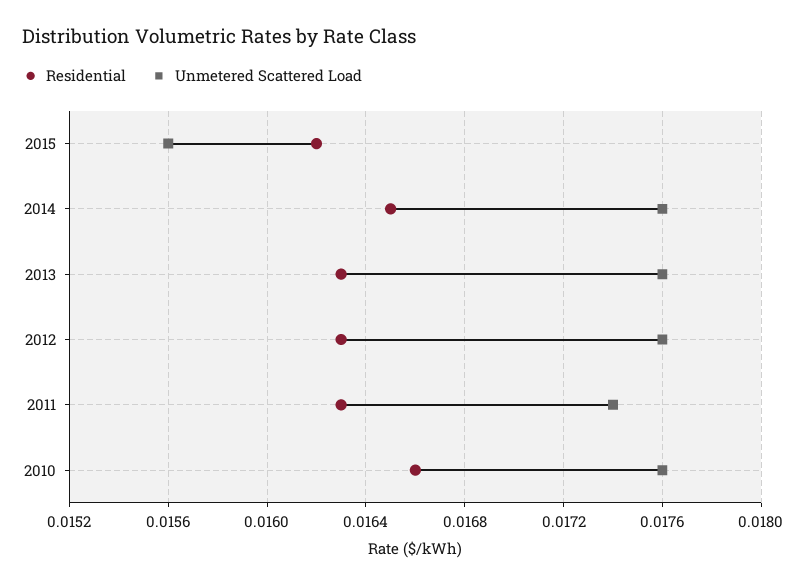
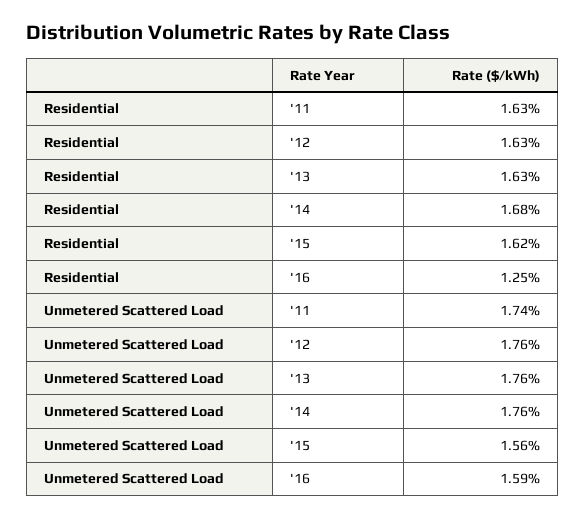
Residential, 2014: 0.0165 -> 0.0168
Residential, 2010: 0.0166 -> none
Unmetered Scattered Load, 2010: 0.0176 -> none
Residential, '16: none -> 0.0125
Unmetered Scattered Load, '16: none -> 0.0159

